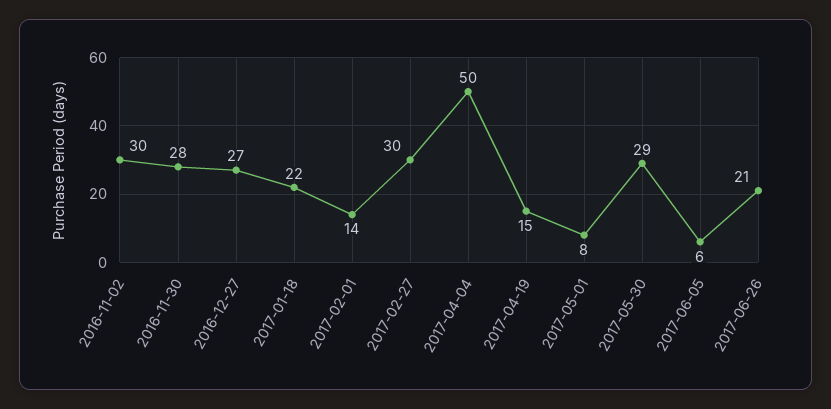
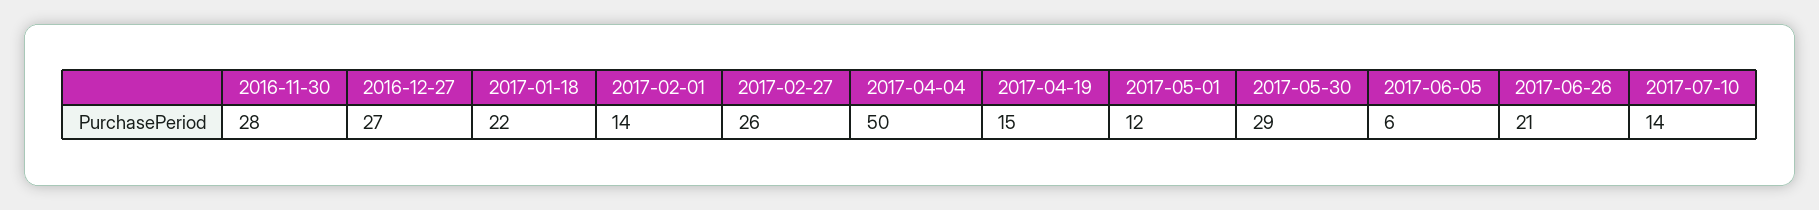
2016-11-02: 30 -> none
2017-02-27: 30 -> 26
2017-05-01: 8 -> 12
2017-07-10: none -> 14

